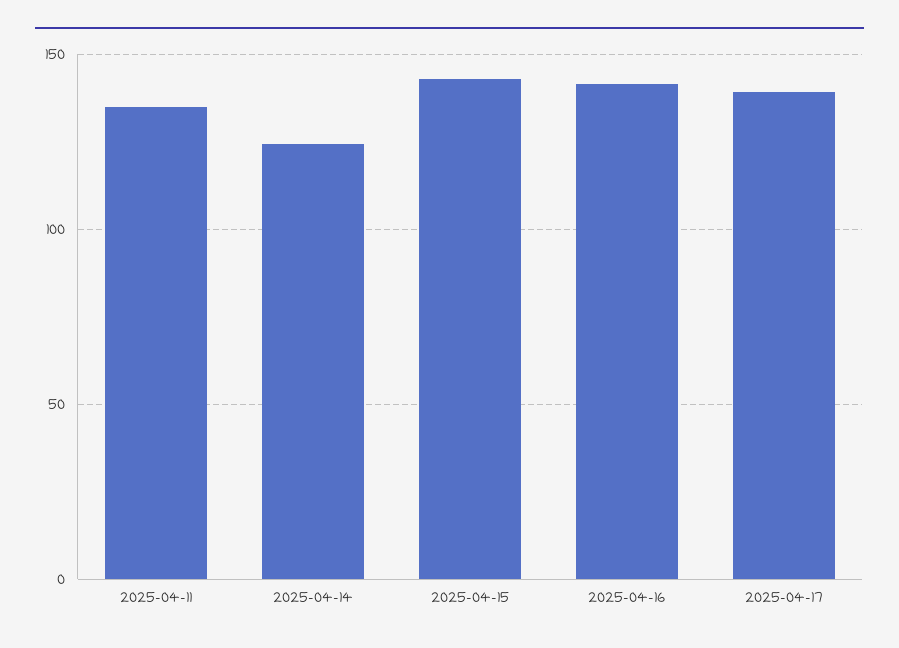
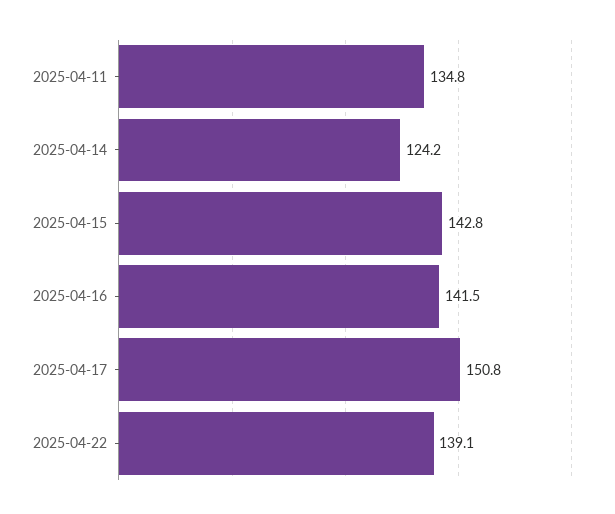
2025-04-17: 140 -> 150.8
2025-04-22: none -> 139.1

